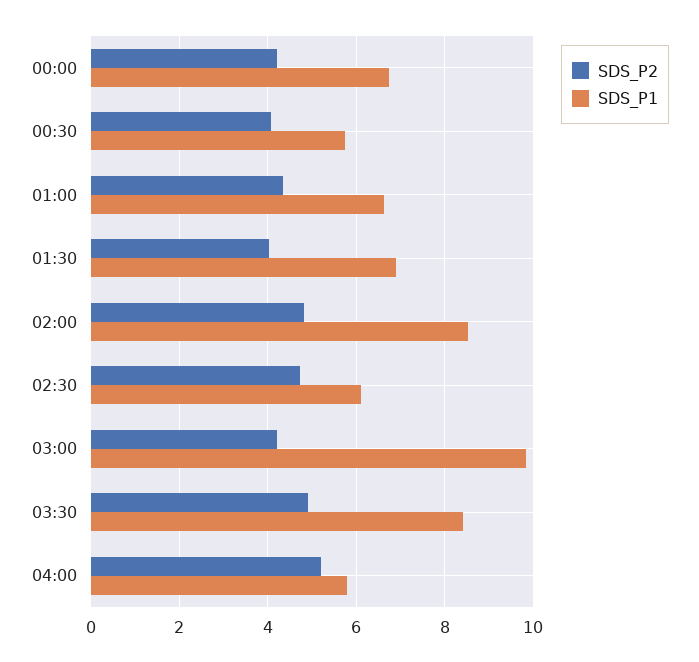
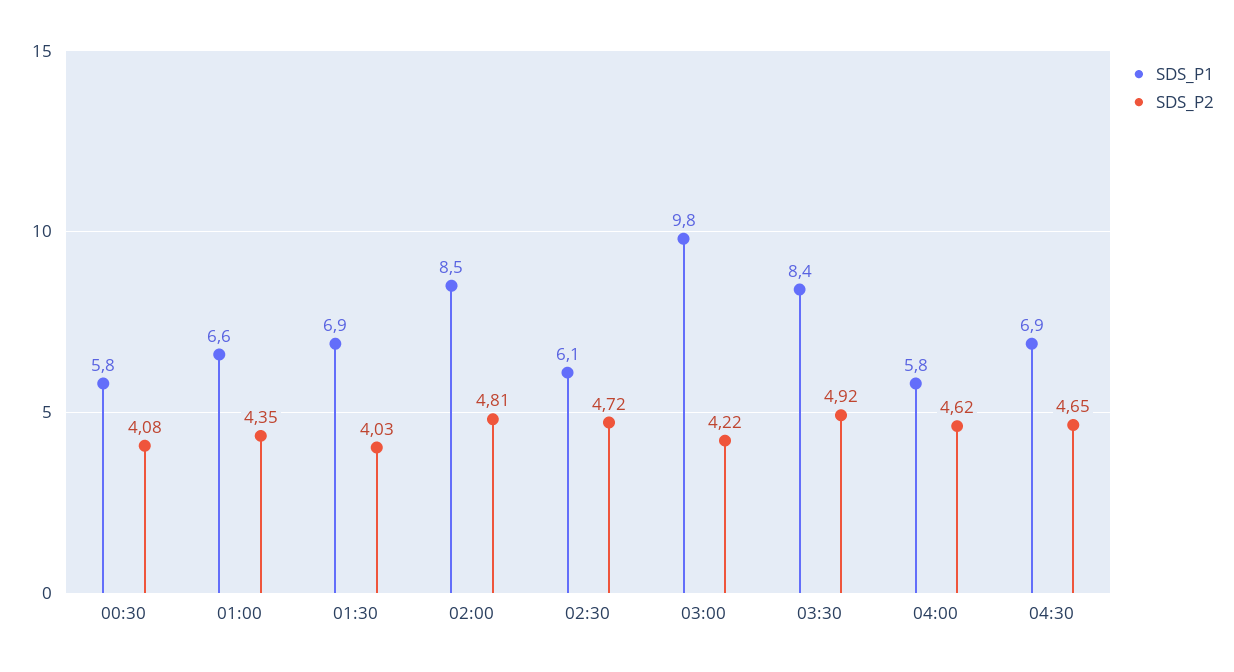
SDS_P2, 00:00: 4.2 -> none
SDS_P1, 00:00: 6.8 -> none
SDS_P2, 04:00: 5.2 -> 4.62
SDS_P1, 04:30: none -> 6.9
SDS_P2, 04:30: none -> 4.65

